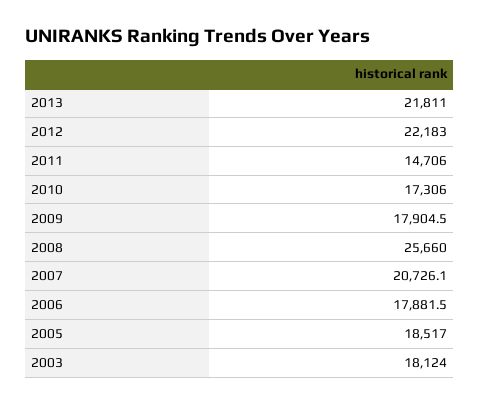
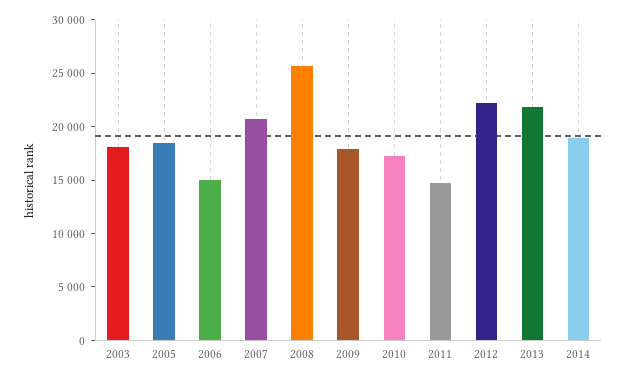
2006: 17881.5 -> 15000
2014: none -> 19000

